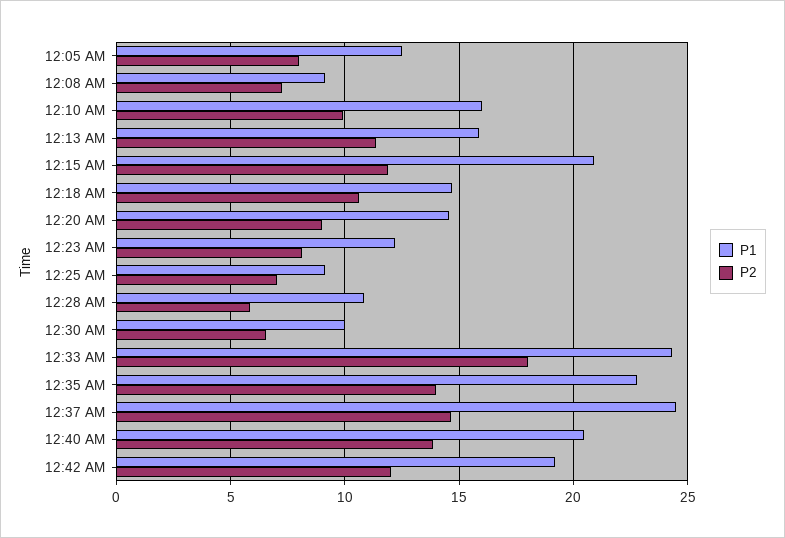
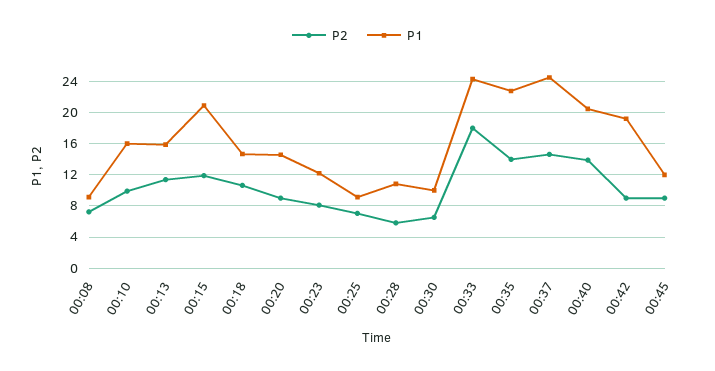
P1, 12:05 AM: 12.5 -> none
P2, 12:05 AM: 8 -> none
P2, 12:42 AM: 12 -> 9
P2, 00:45: none -> 9
P1, 00:45: none -> 12

